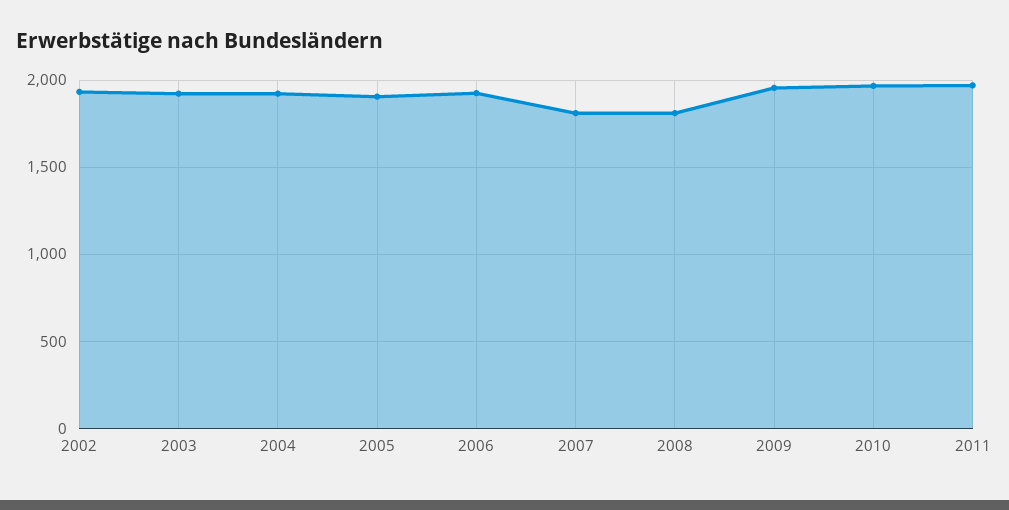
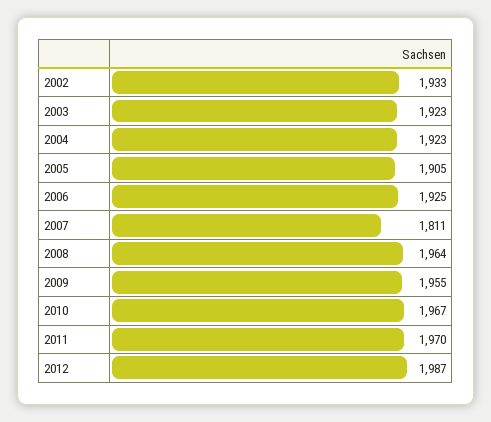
2008: 1800 -> 1964
2012: none -> 1987

